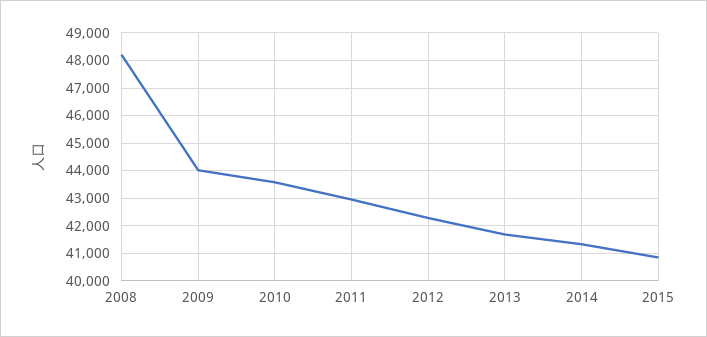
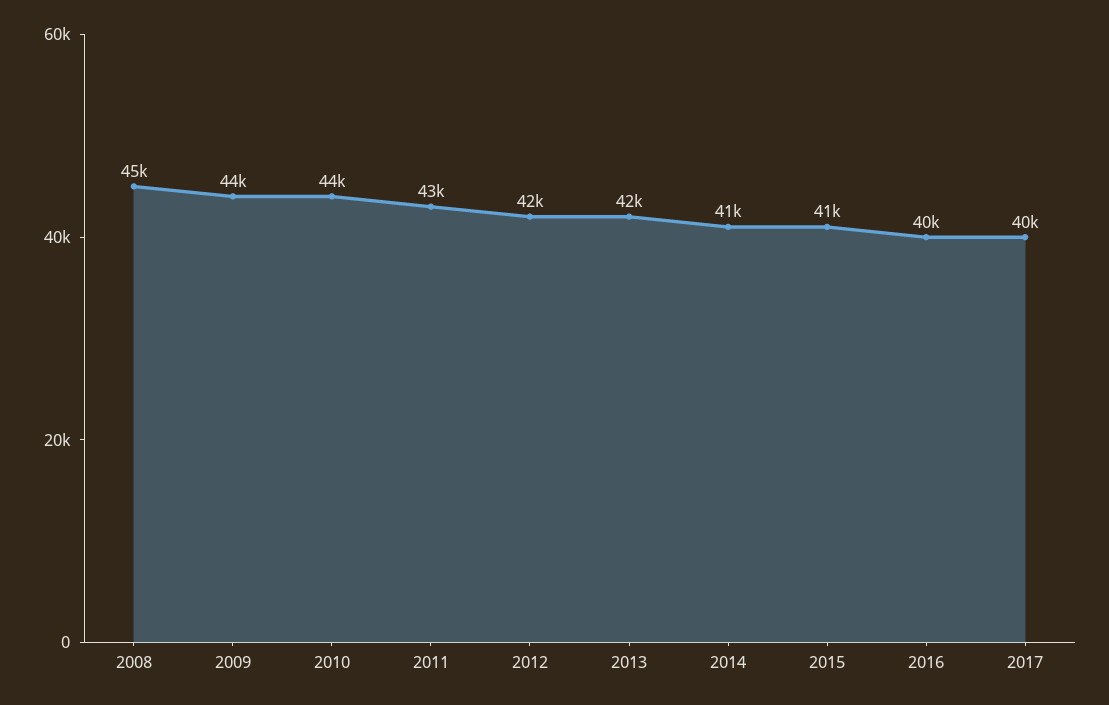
2008: 48250 -> 45000
2016: none -> 40000
2017: none -> 40000

